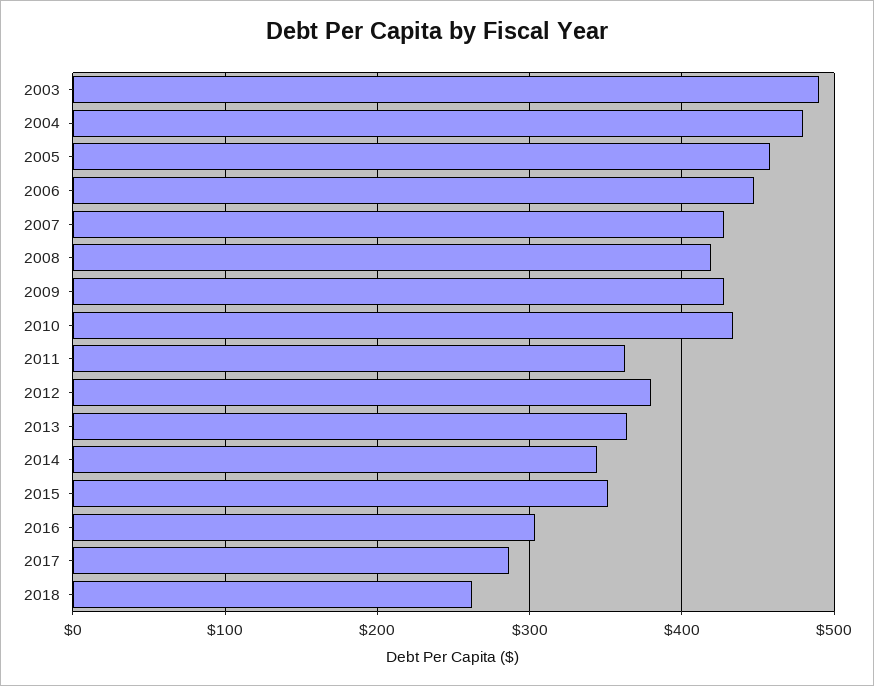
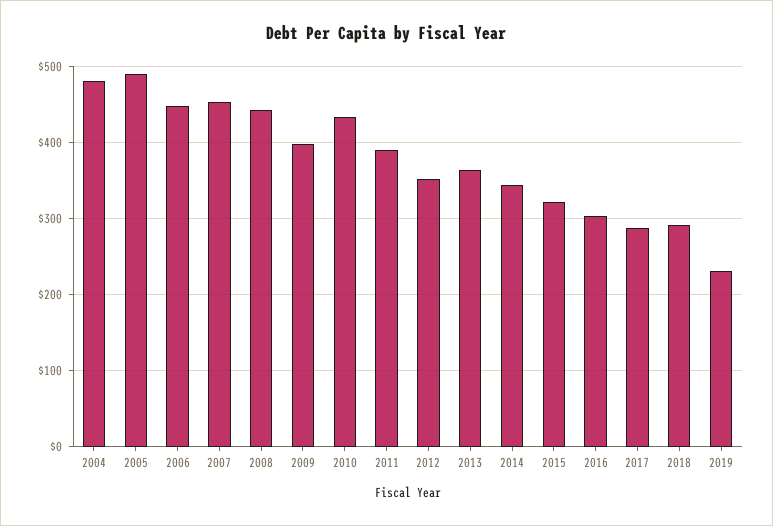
2003: 490 -> none
2005: 460 -> 490
2007: 430 -> 450
2008: 420 -> 440
2009: 430 -> 400
2011: 360 -> 390
2012: 380 -> 350
2015: 350 -> 320
2018: 260 -> 290
2019: none -> 230

